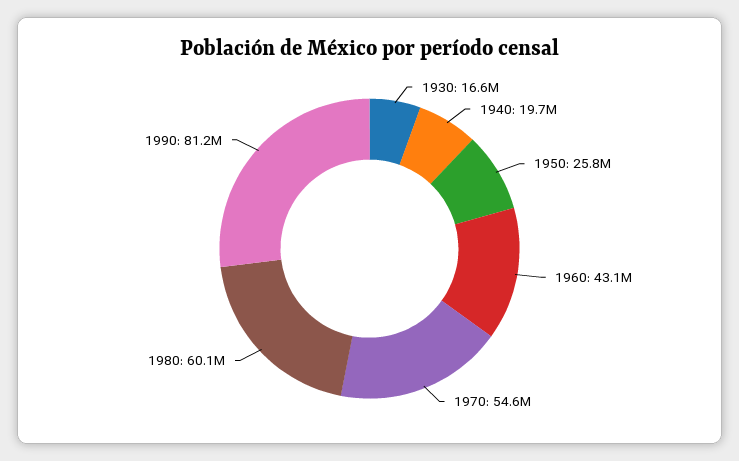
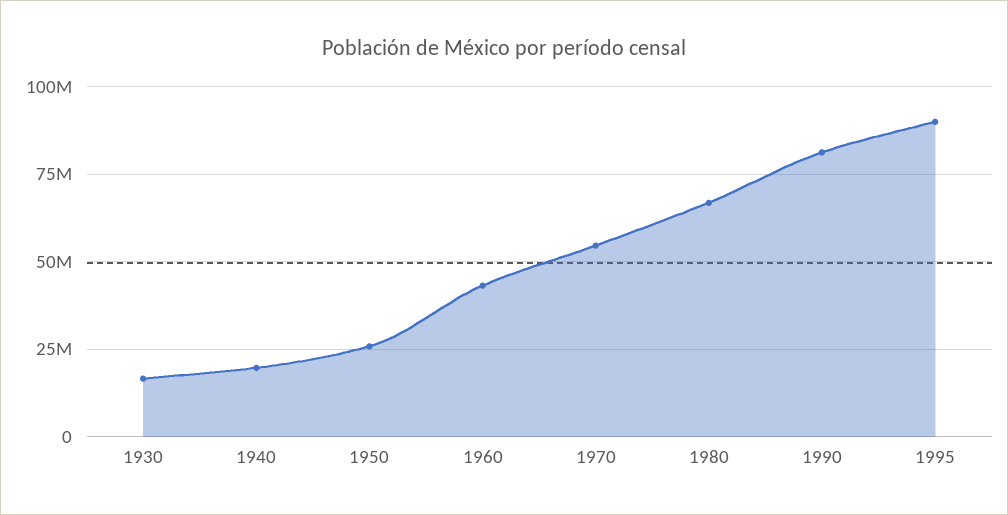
1980: 60100000 -> 67500000
1995: none -> 90000000

